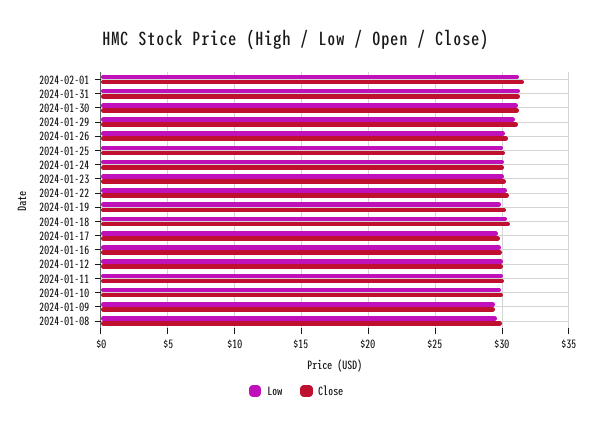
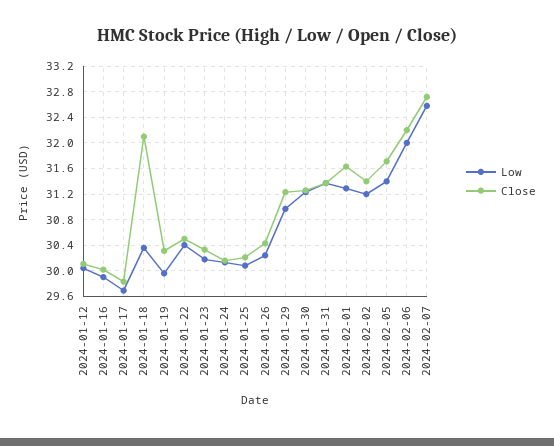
Close, 2024-01-18: 30.5 -> 32.1
Low, 2024-01-11: 30 -> none
Close, 2024-01-11: 30 -> none
Low, 2024-01-10: 30 -> none
Close, 2024-01-10: 30 -> none
Low, 2024-01-09: 29.5 -> none
Close, 2024-01-09: 29.5 -> none
Low, 2024-01-08: 29.5 -> none
Close, 2024-01-08: 30 -> none
Low, 2024-02-02: none -> 31.2
Close, 2024-02-02: none -> 31.4
Low, 2024-02-05: none -> 31.4
Close, 2024-02-05: none -> 31.7
Low, 2024-02-06: none -> 32
Close, 2024-02-06: none -> 32.2
Low, 2024-02-07: none -> 32.6
Close, 2024-02-07: none -> 32.7

